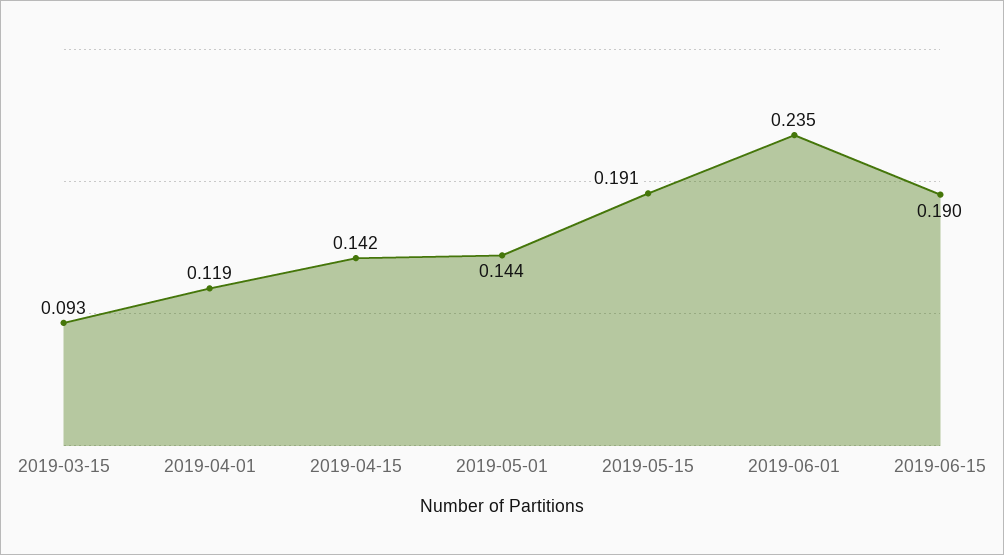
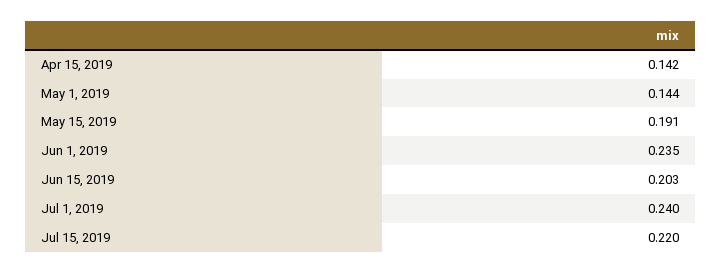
2019-03-15: 0.093 -> none
2019-04-01: 0.119 -> none
2019-06-15: 0.19 -> 0.203
Jul 1, 2019: none -> 0.24
Jul 15, 2019: none -> 0.22

